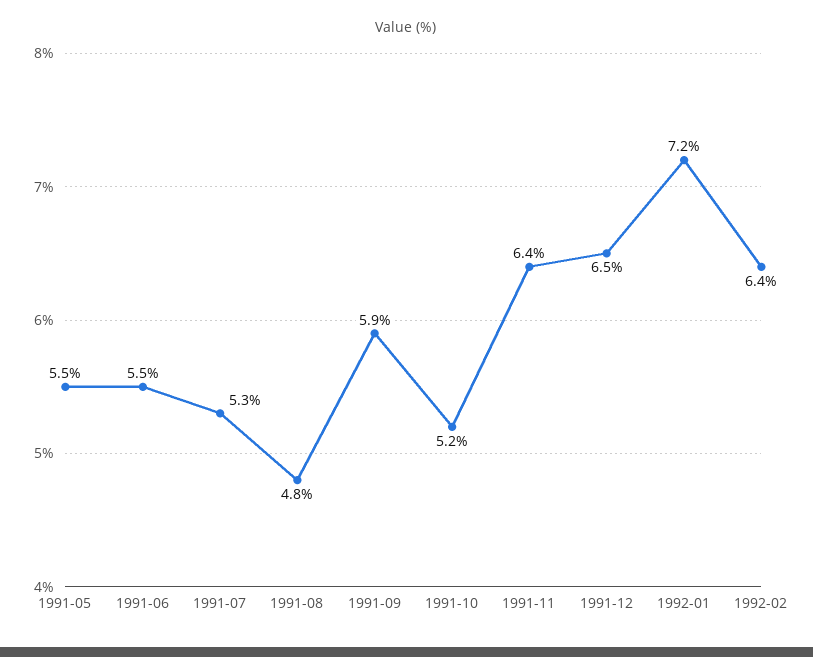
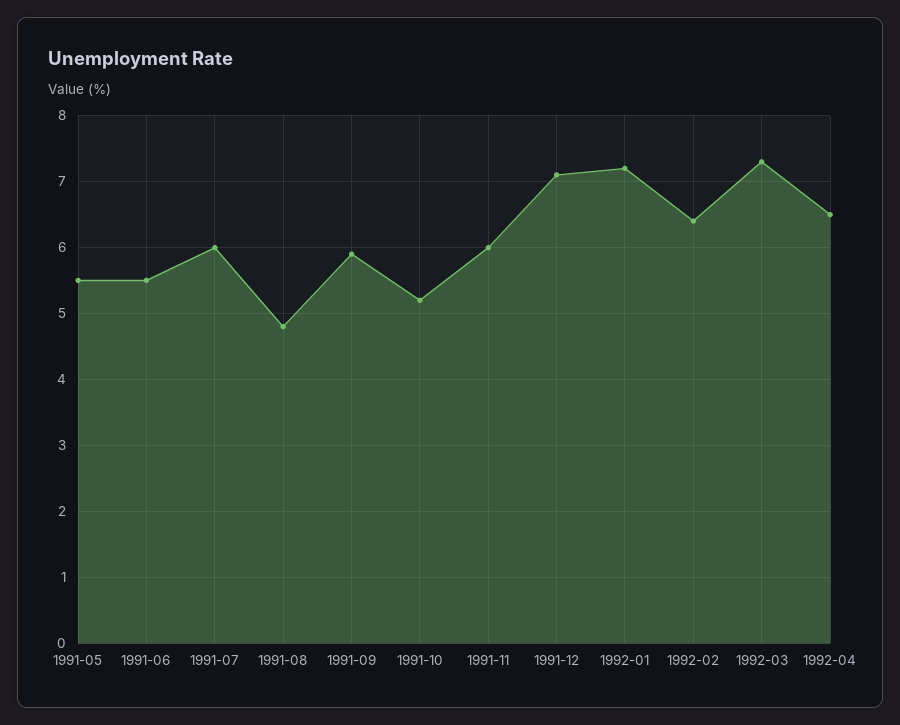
1991-07: 5.3 -> 6
1991-11: 6.4 -> 6
1991-12: 6.5 -> 7.1
1992-03: none -> 7.3
1992-04: none -> 6.5

